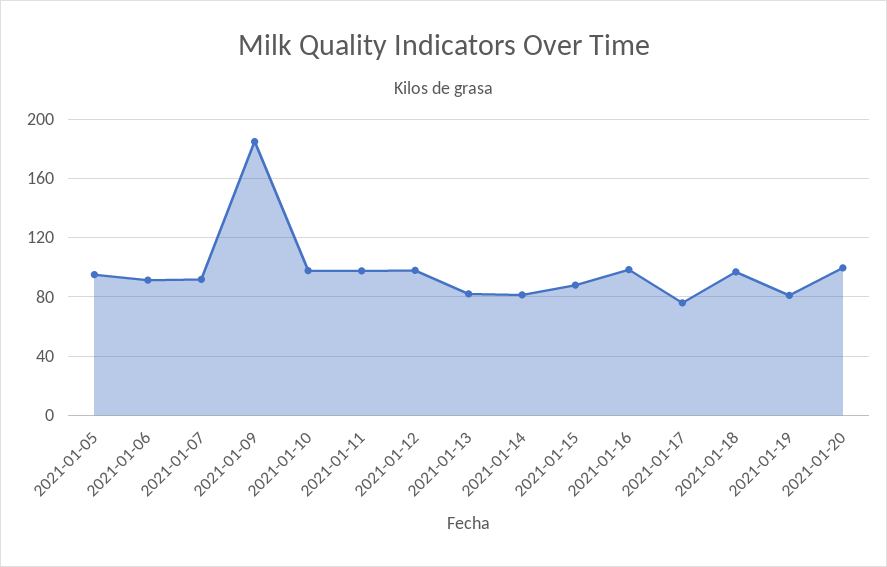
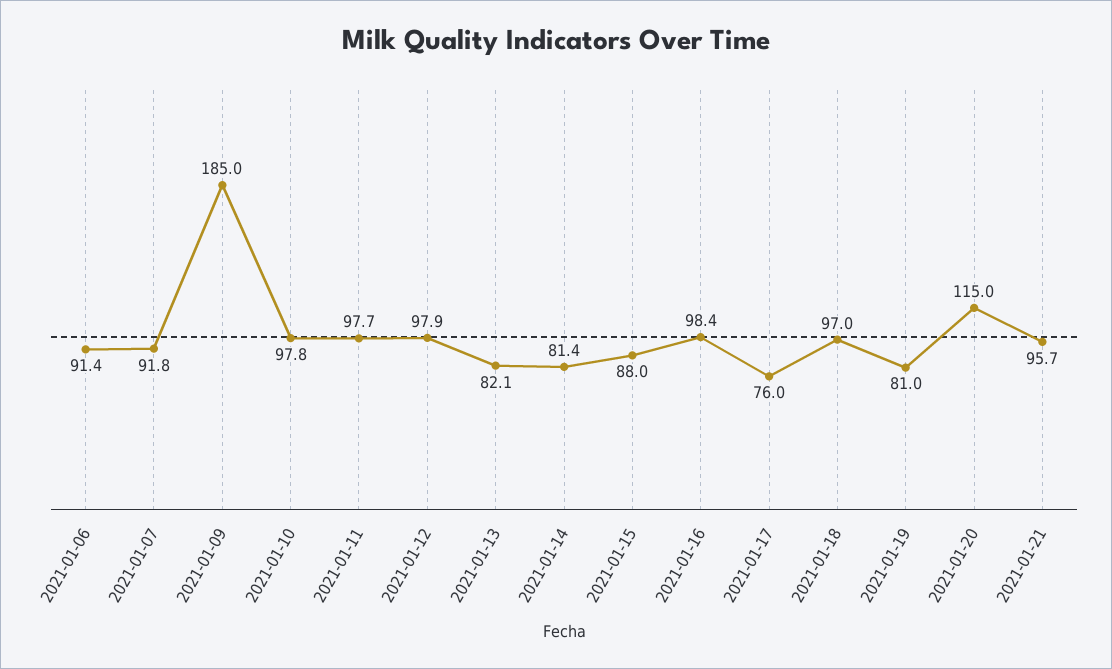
2021-01-05: 95 -> none
2021-01-20: 100 -> 115
2021-01-21: none -> 95.7

